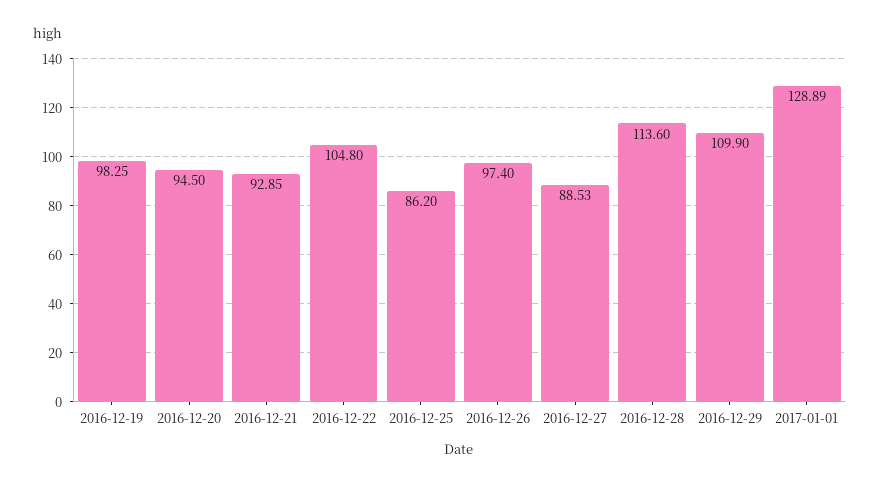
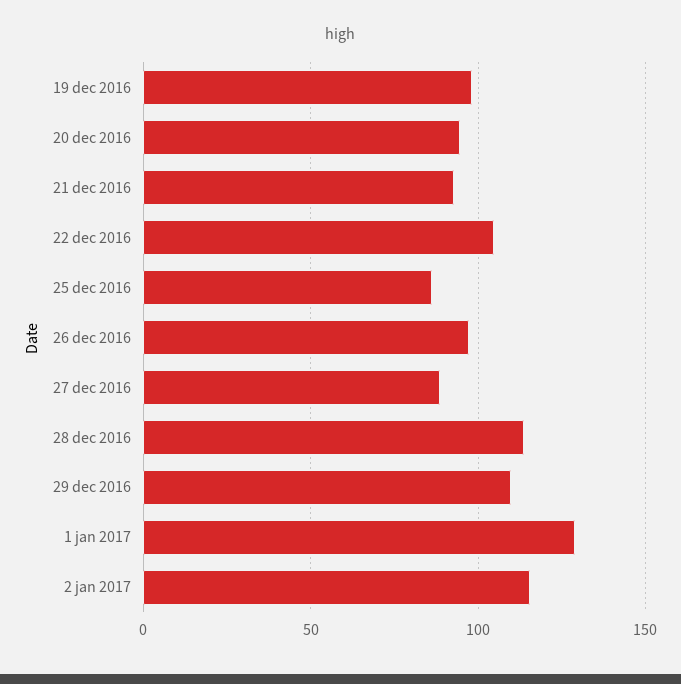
2 jan 2017: none -> 115

